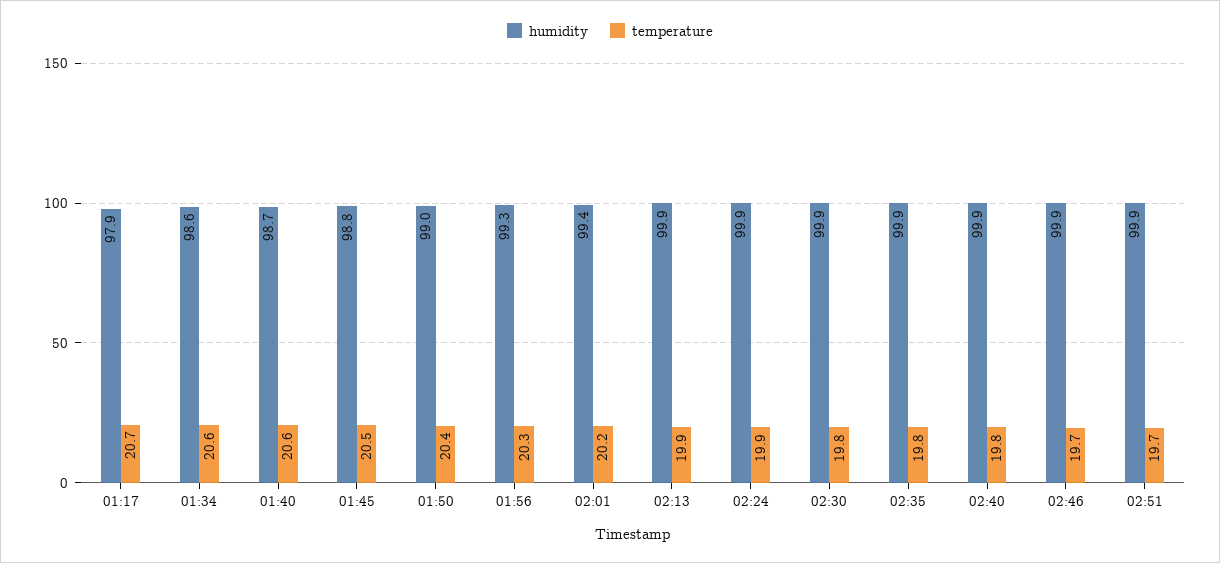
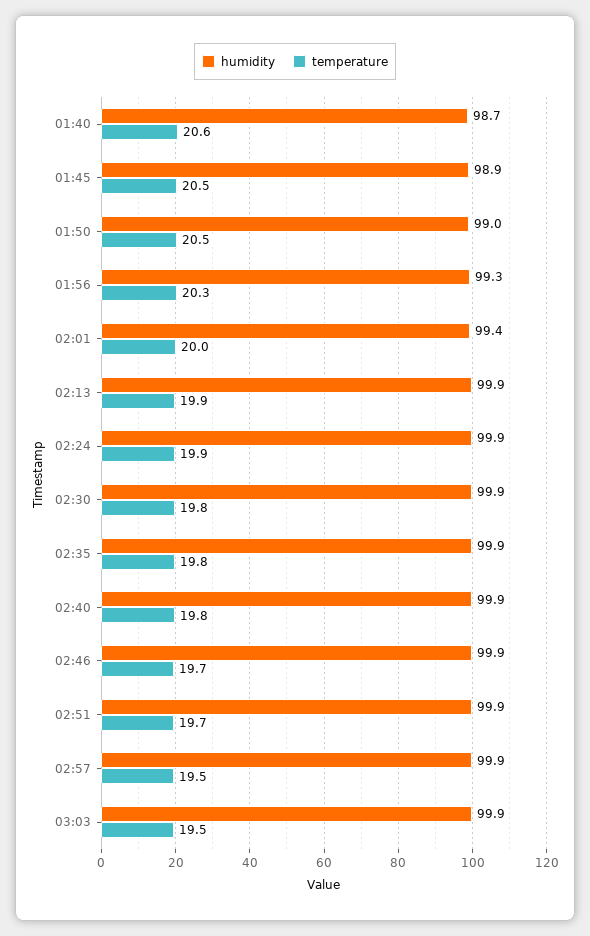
humidity, 01:17: 97.9 -> none
temperature, 01:17: 20.7 -> none
humidity, 01:34: 98.6 -> none
temperature, 01:34: 20.6 -> none
humidity, 01:45: 98.8 -> 98.9
temperature, 01:50: 20.4 -> 20.5
temperature, 02:01: 20.2 -> 20
humidity, 02:57: none -> 99.9
temperature, 02:57: none -> 19.5
humidity, 03:03: none -> 99.9
temperature, 03:03: none -> 19.5

